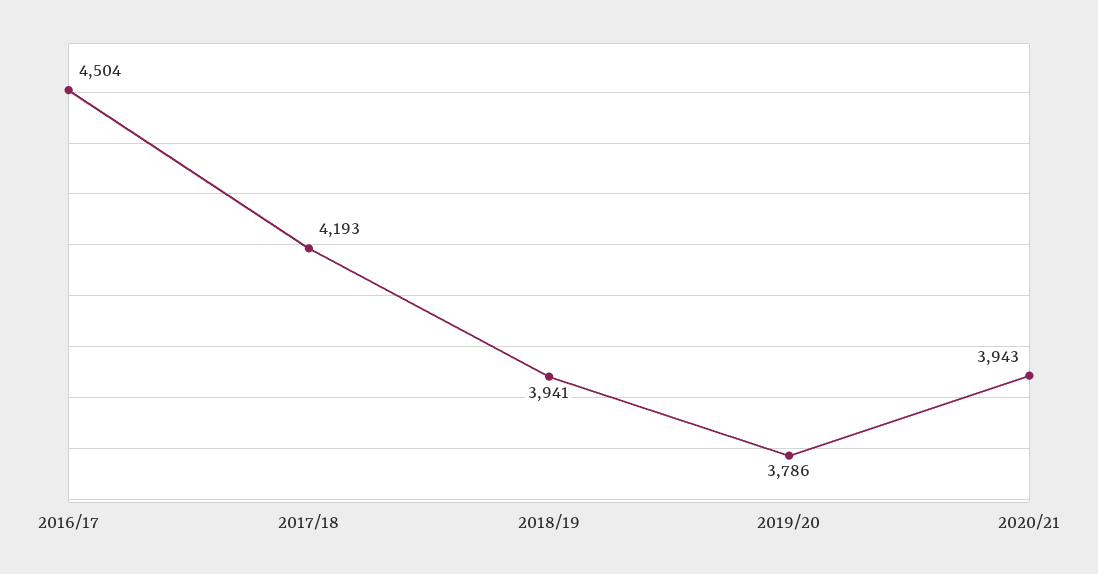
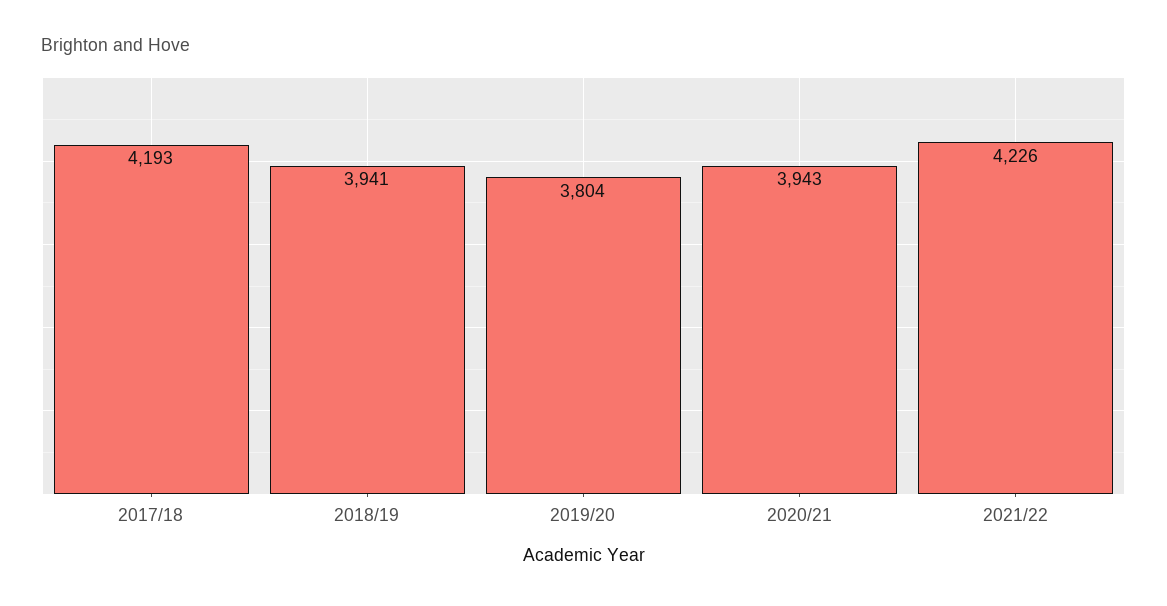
2016/17: 4504 -> none
2019/20: 3786 -> 3804
2021/22: none -> 4226

